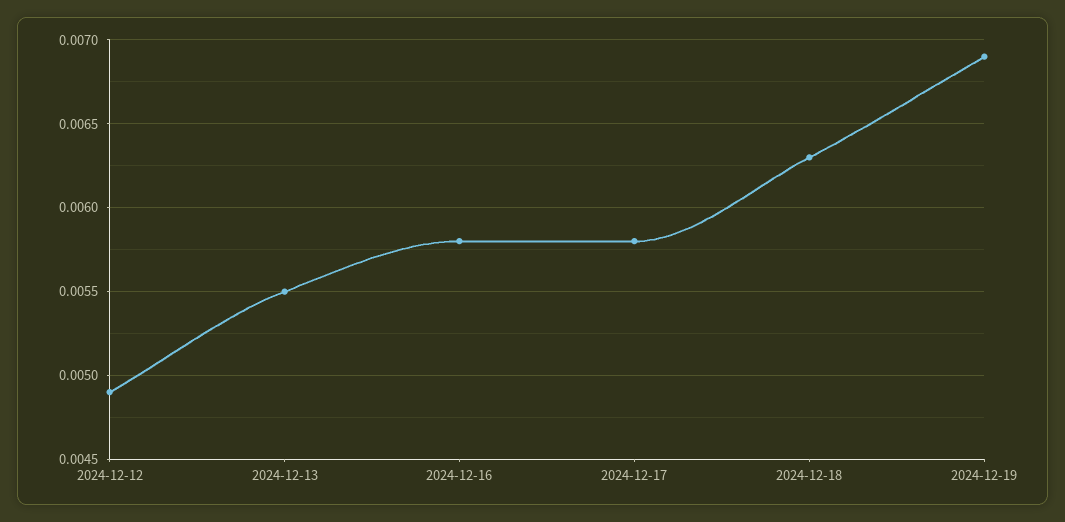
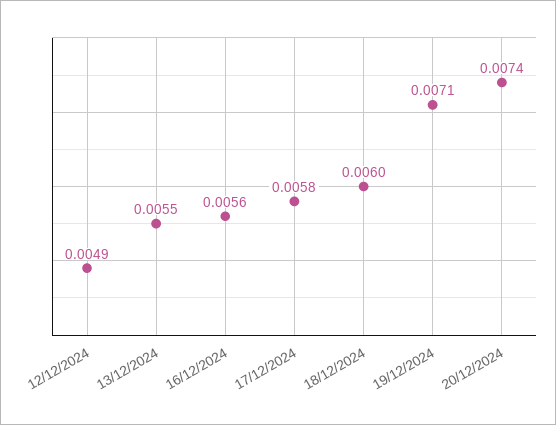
2024-12-16: 0.0058 -> 0.0056
2024-12-18: 0.0063 -> 0.006
2024-12-19: 0.0069 -> 0.0071
20/12/2024: none -> 0.0074

